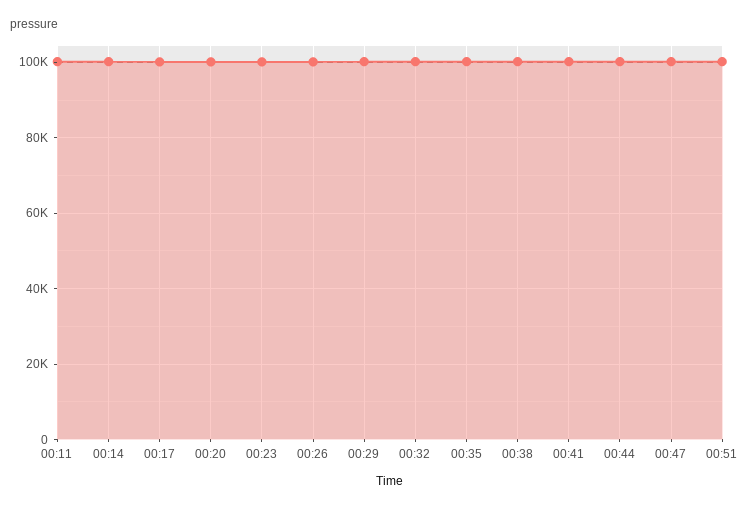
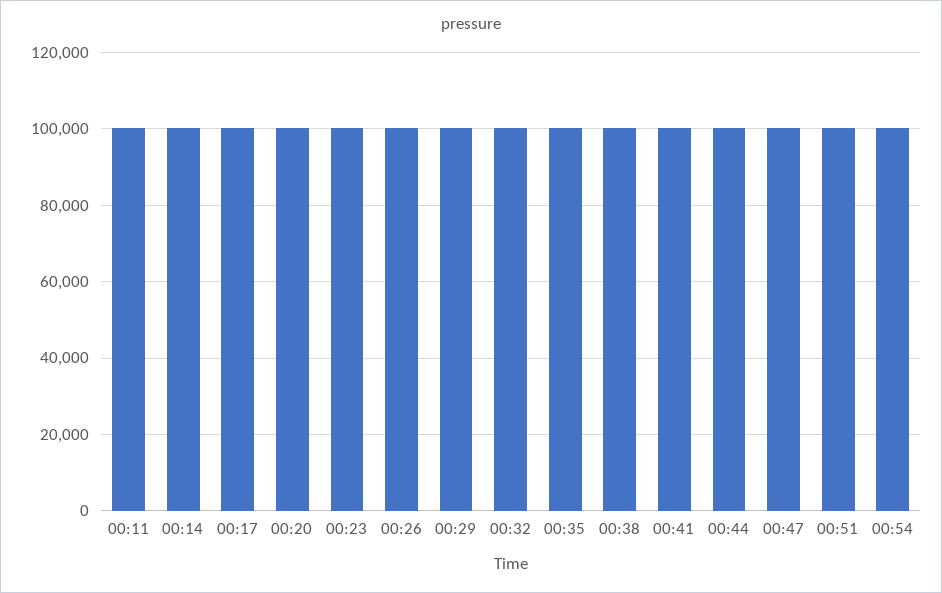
00:54: none -> 100000

